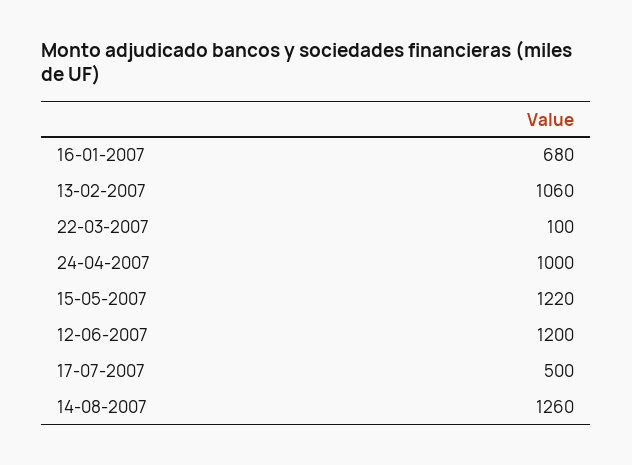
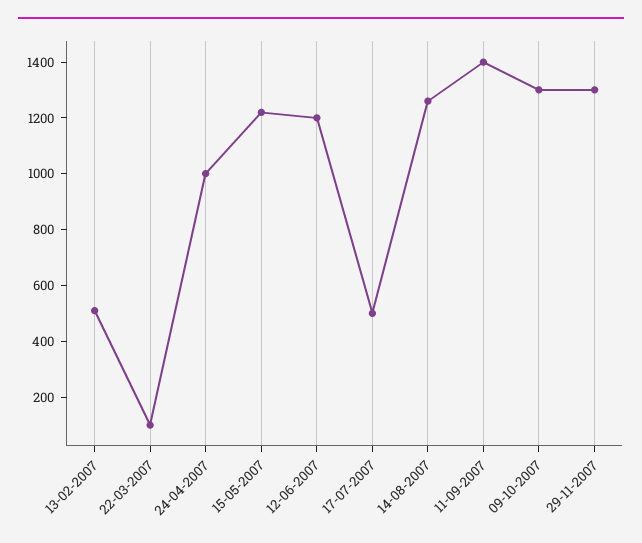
16-01-2007: 680 -> none
13-02-2007: 1060 -> 500
11-09-2007: none -> 1400
09-10-2007: none -> 1300
29-11-2007: none -> 1300

